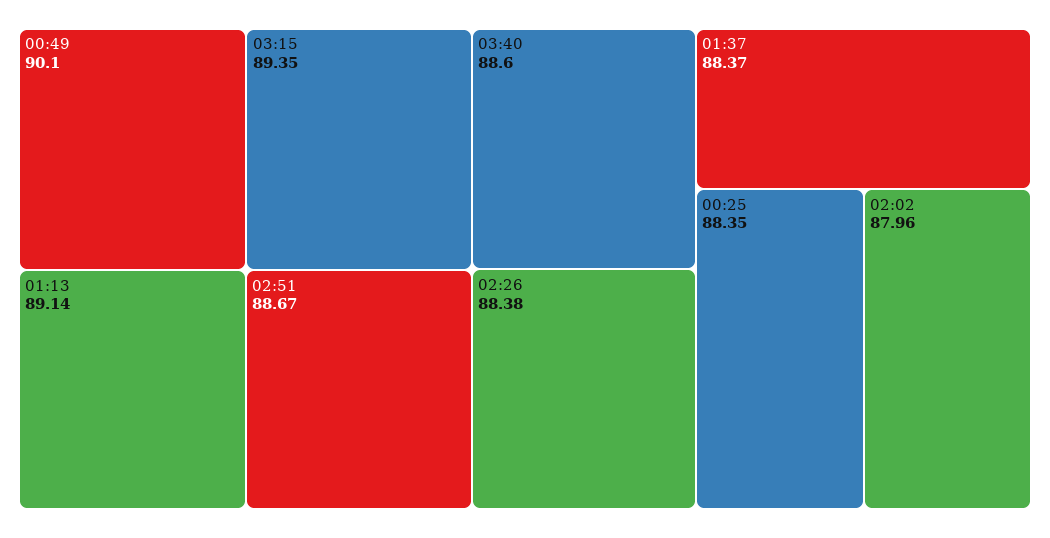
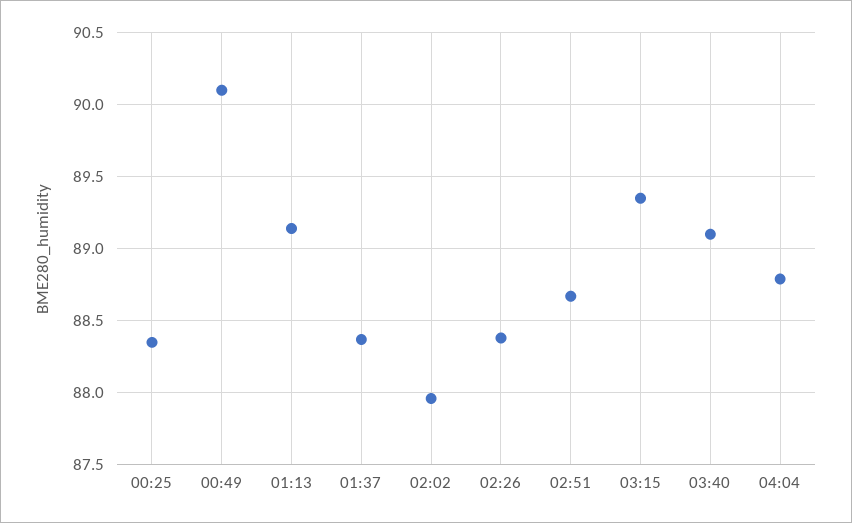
03:40: 88.6 -> 89.1
04:04: none -> 88.8

